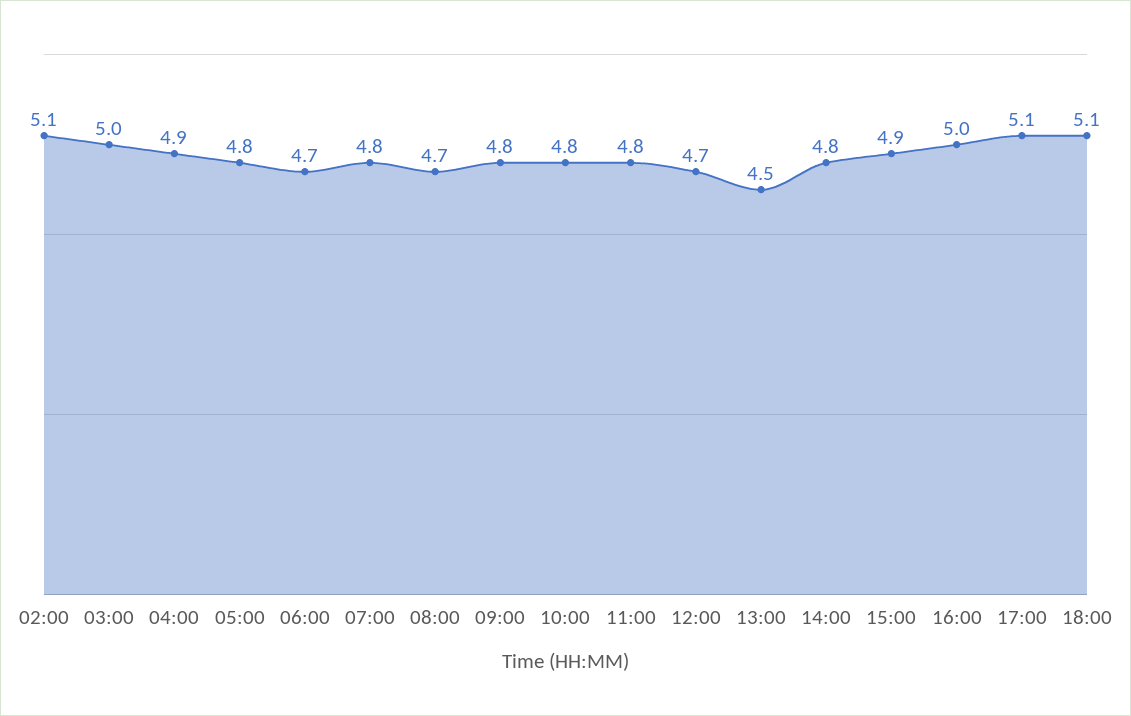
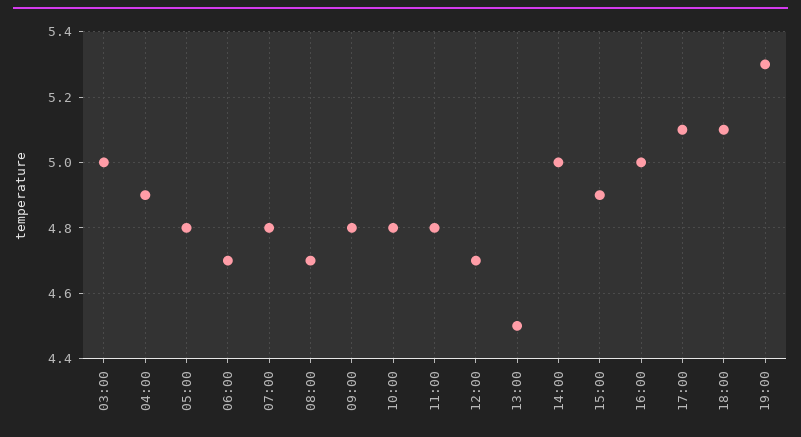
02:00: 5.1 -> none
14:00: 4.8 -> 5
19:00: none -> 5.3

